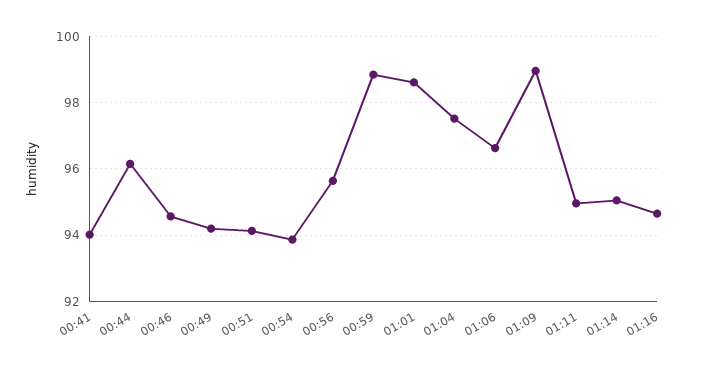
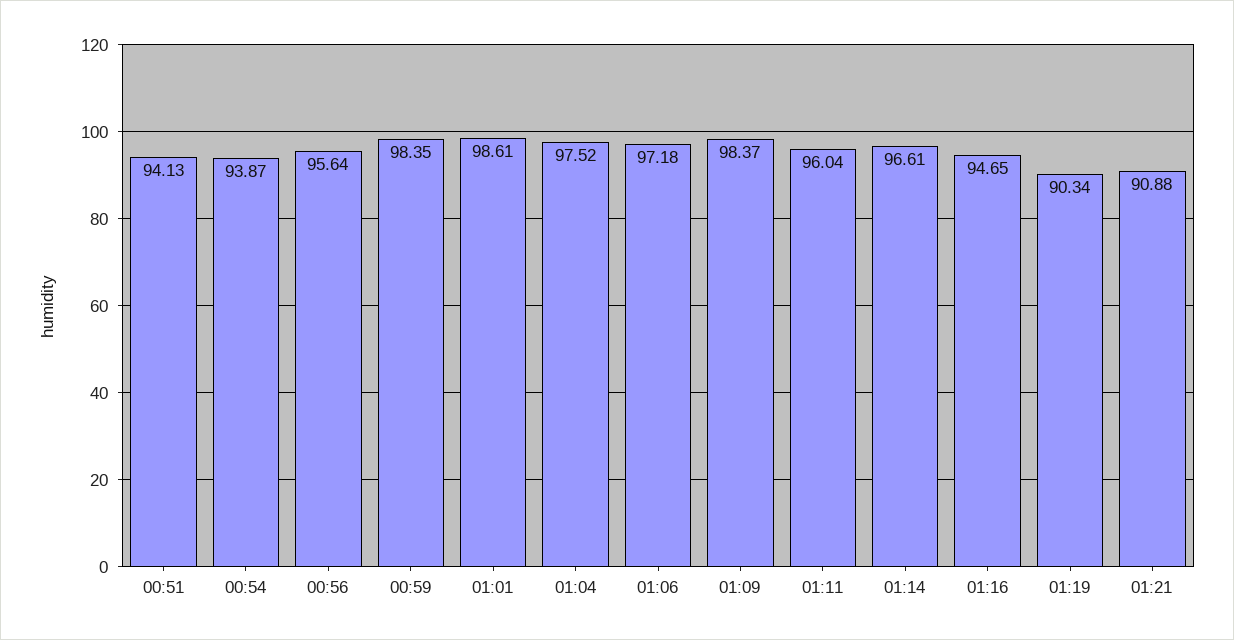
00:41: 94 -> none
00:44: 96.2 -> none
00:46: 94.6 -> none
00:49: 94.2 -> none
00:59: 98.8 -> 98.35
01:06: 96.6 -> 97.18
01:09: 99 -> 98.37
01:11: 95 -> 96.04
01:14: 95 -> 96.61
01:19: none -> 90.34
01:21: none -> 90.88

